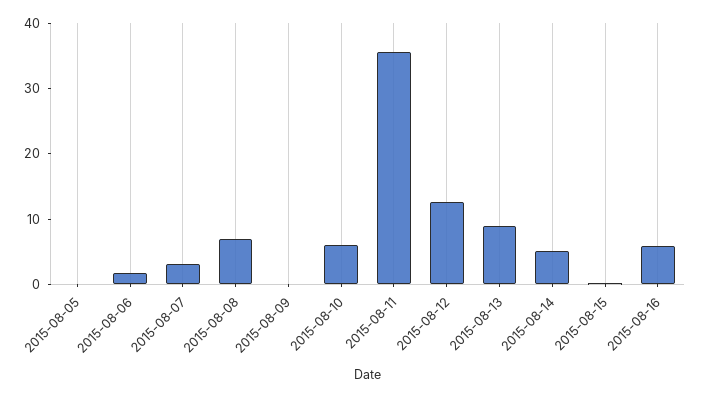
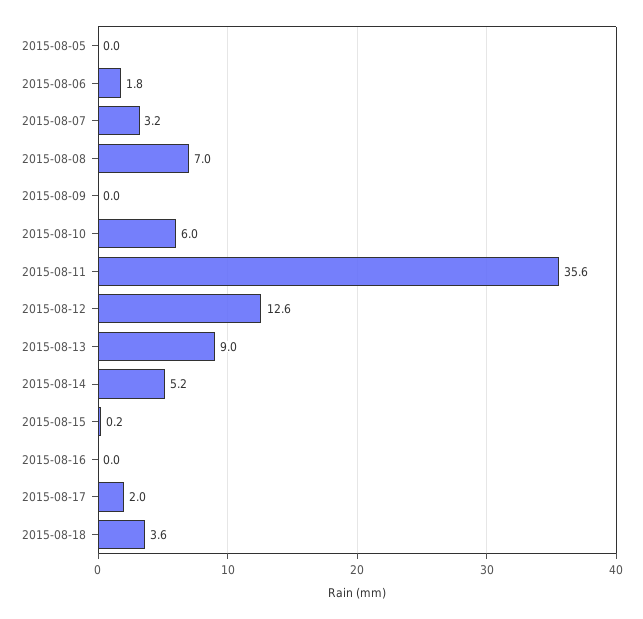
2015-08-16: 6 -> 0
2015-08-17: none -> 2
2015-08-18: none -> 3.6

